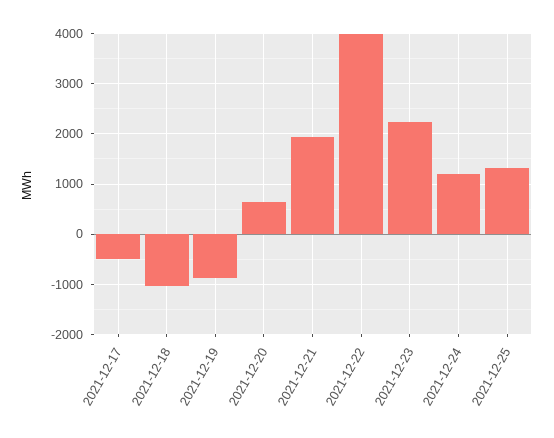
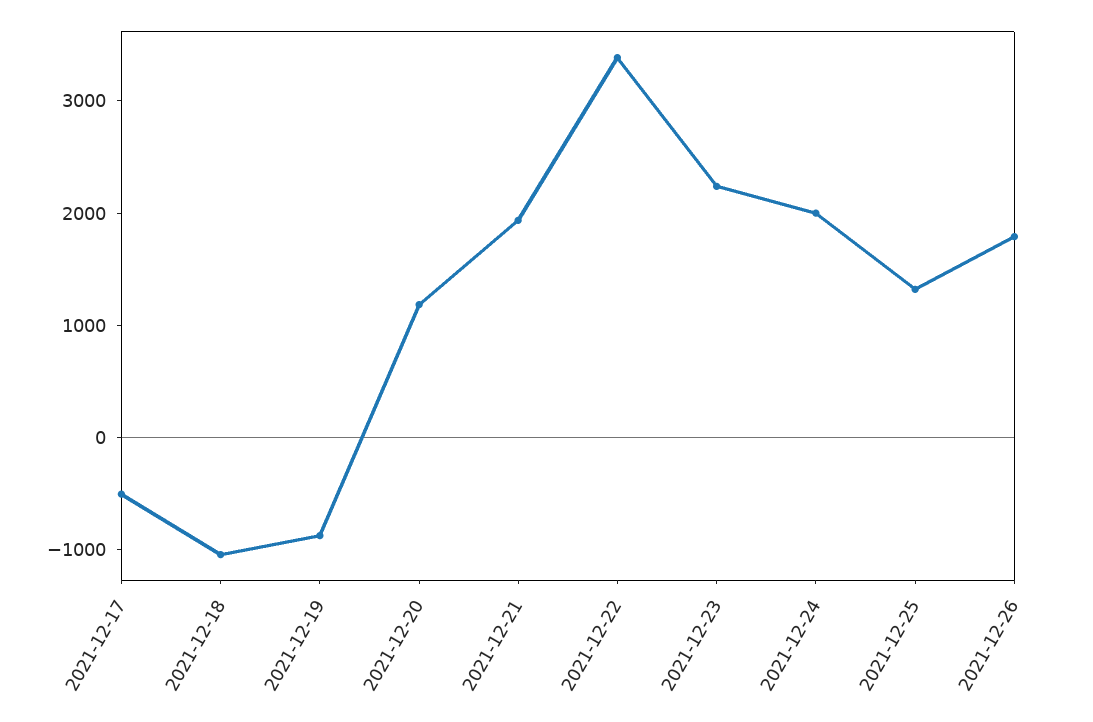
2021-12-20: 600 -> 1200
2021-12-22: 4000 -> 3400
2021-12-24: 1200 -> 2000
2021-12-26: none -> 1800

